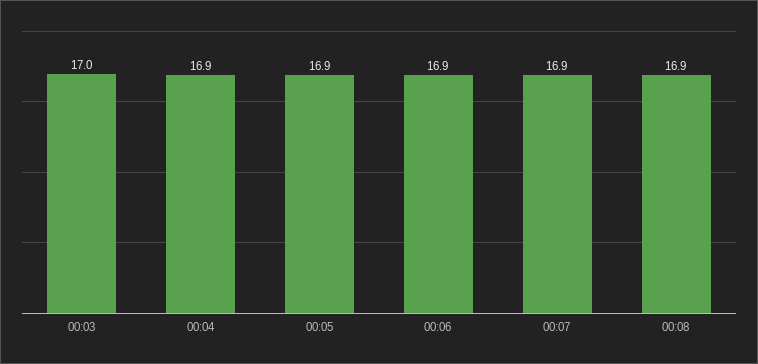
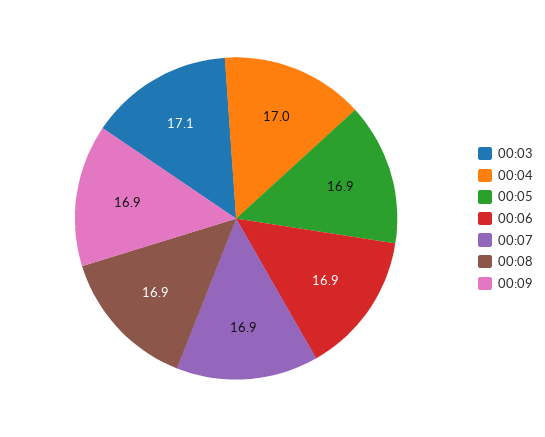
00:03: 17 -> 17.1
00:04: 16.9 -> 17
00:09: none -> 16.9

